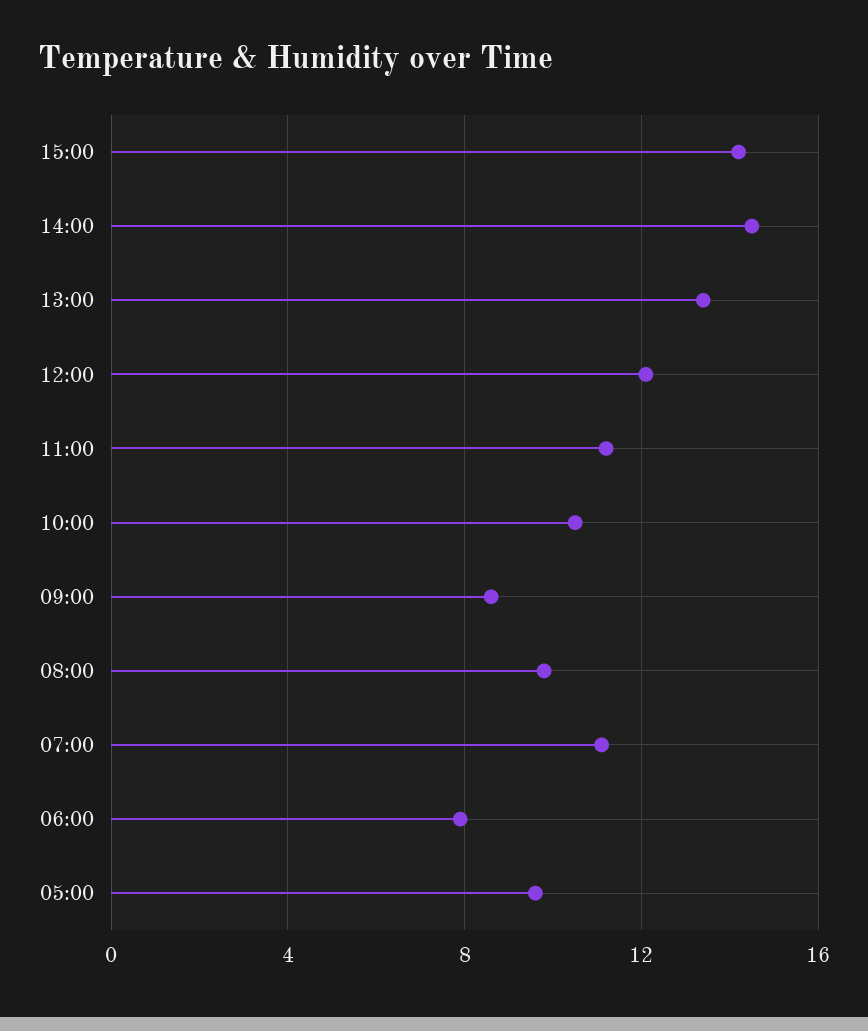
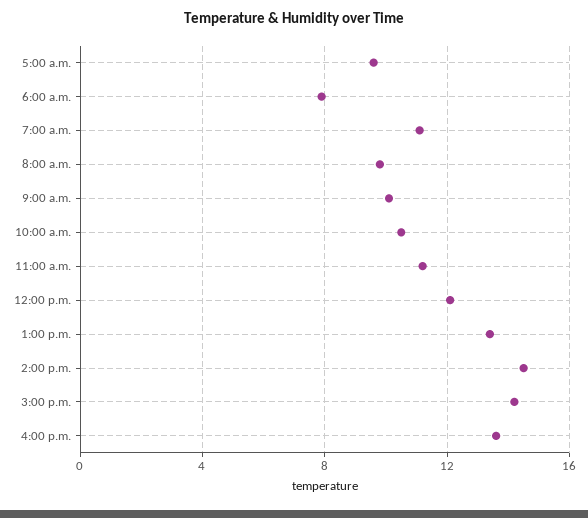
09:00: 8.5 -> 10
4:00 p.m.: none -> 13.5

